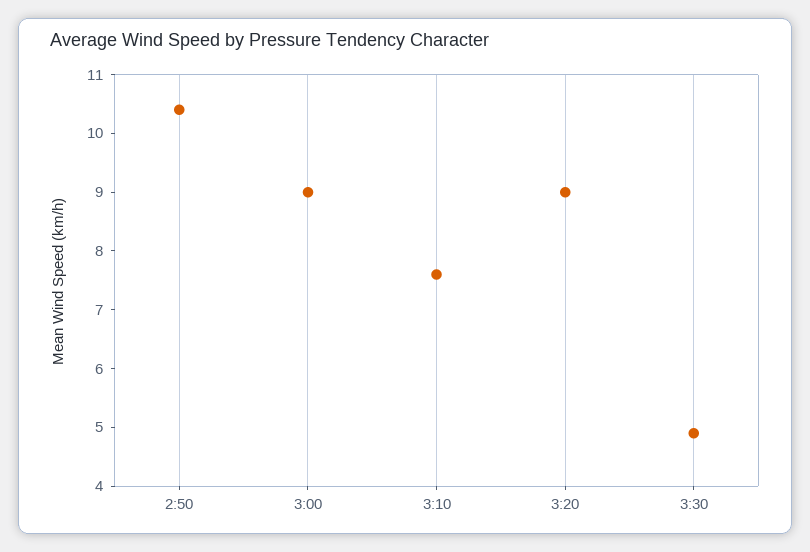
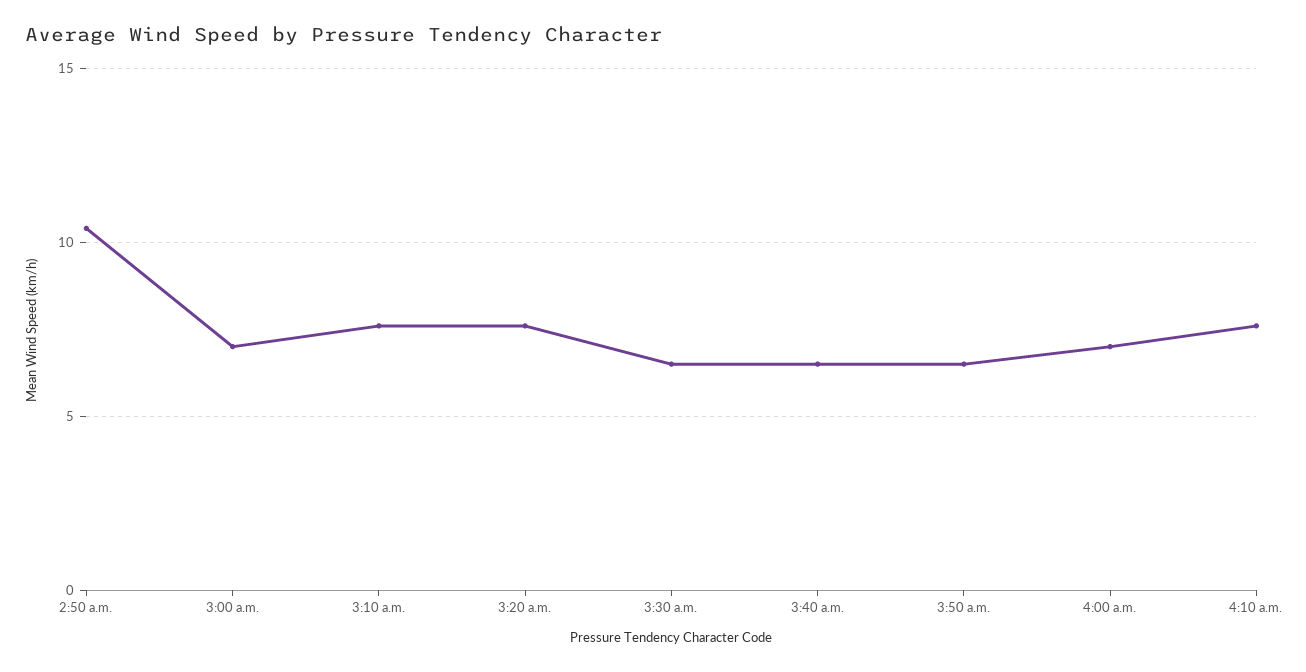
3:00: 9 -> 7
3:20: 9 -> 7.5
3:30: 5 -> 6.5
3:40 a.m.: none -> 6.5
3:50 a.m.: none -> 6.5
4:00 a.m.: none -> 7
4:10 a.m.: none -> 7.5

